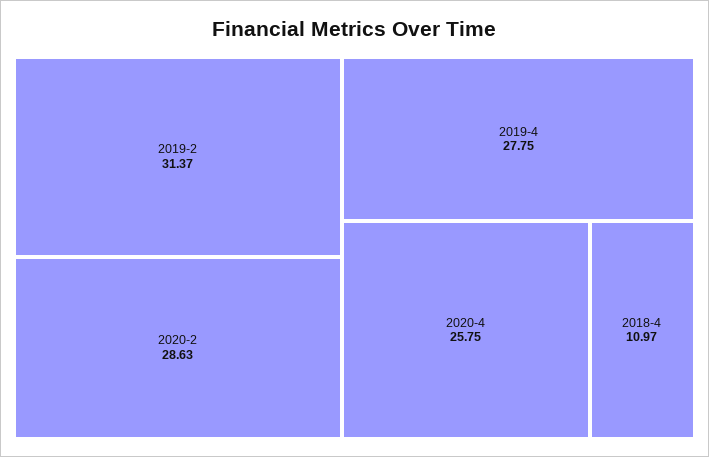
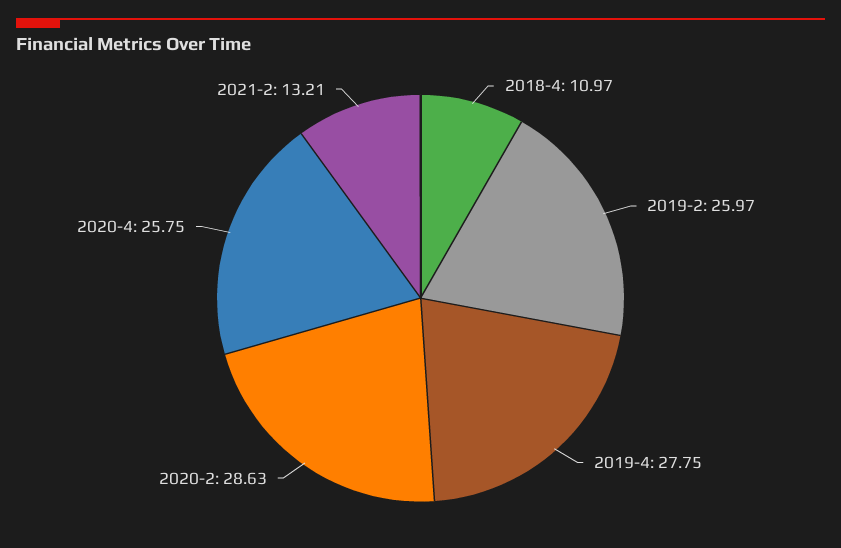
2019-2: 31.37 -> 25.97
2021-2: none -> 13.21

